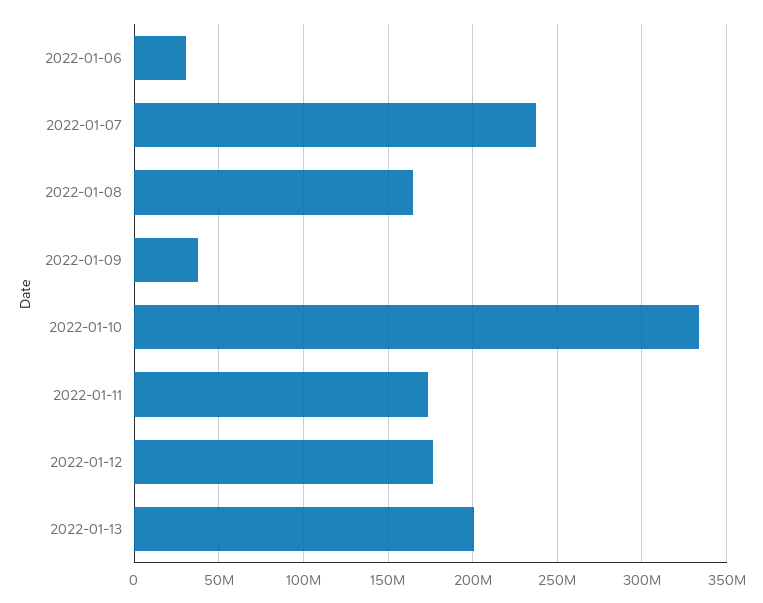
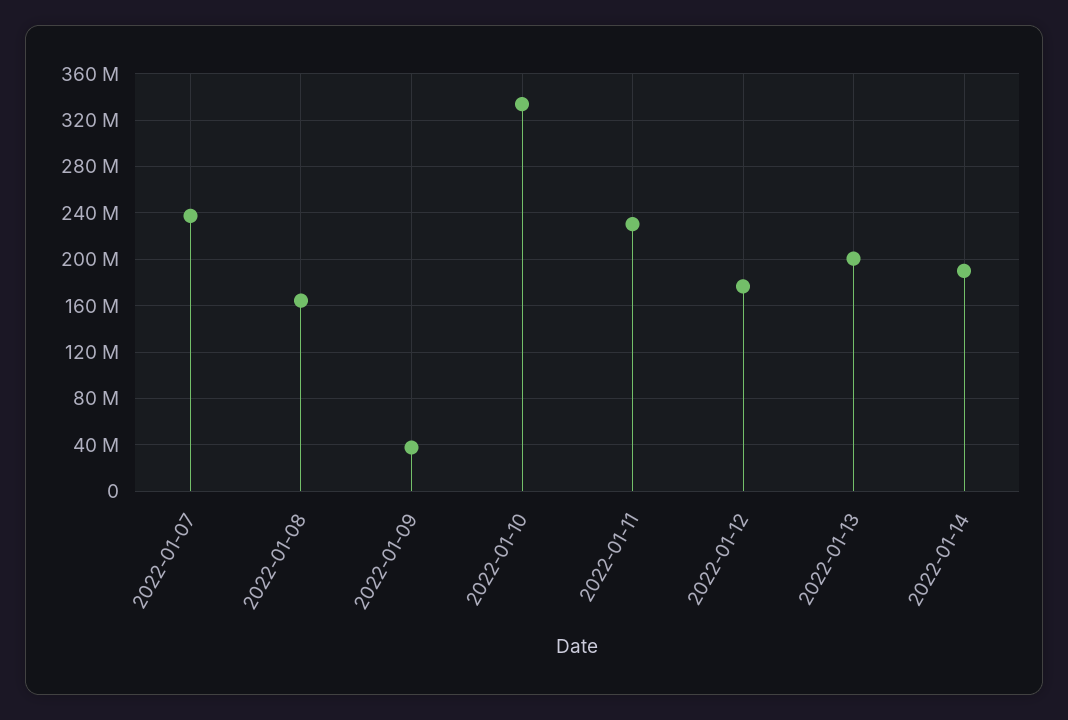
2022-01-06: 30000000 -> none
2022-01-11: 175000000 -> 230000000
2022-01-14: none -> 190000000

